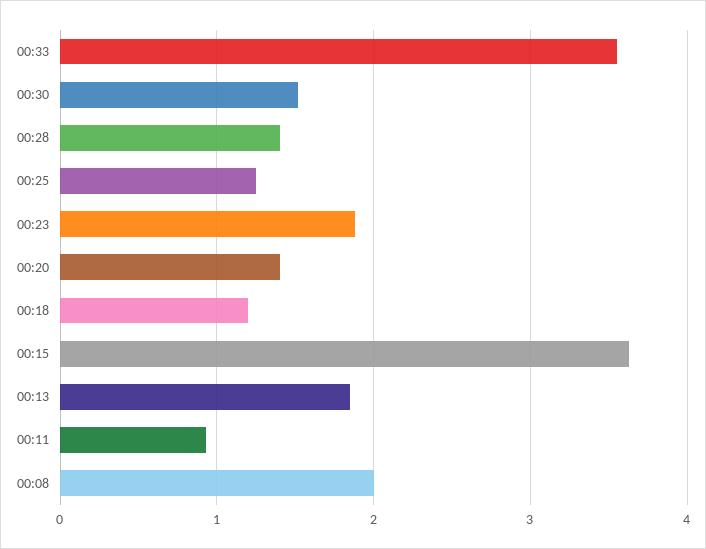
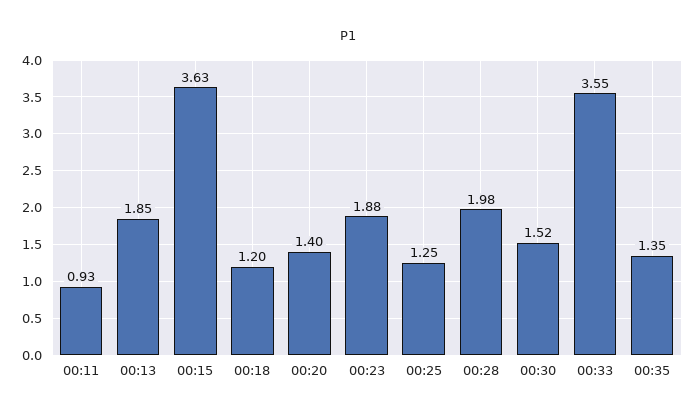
00:28: 1.4 -> 1.98
00:08: 2 -> none
00:35: none -> 1.35

